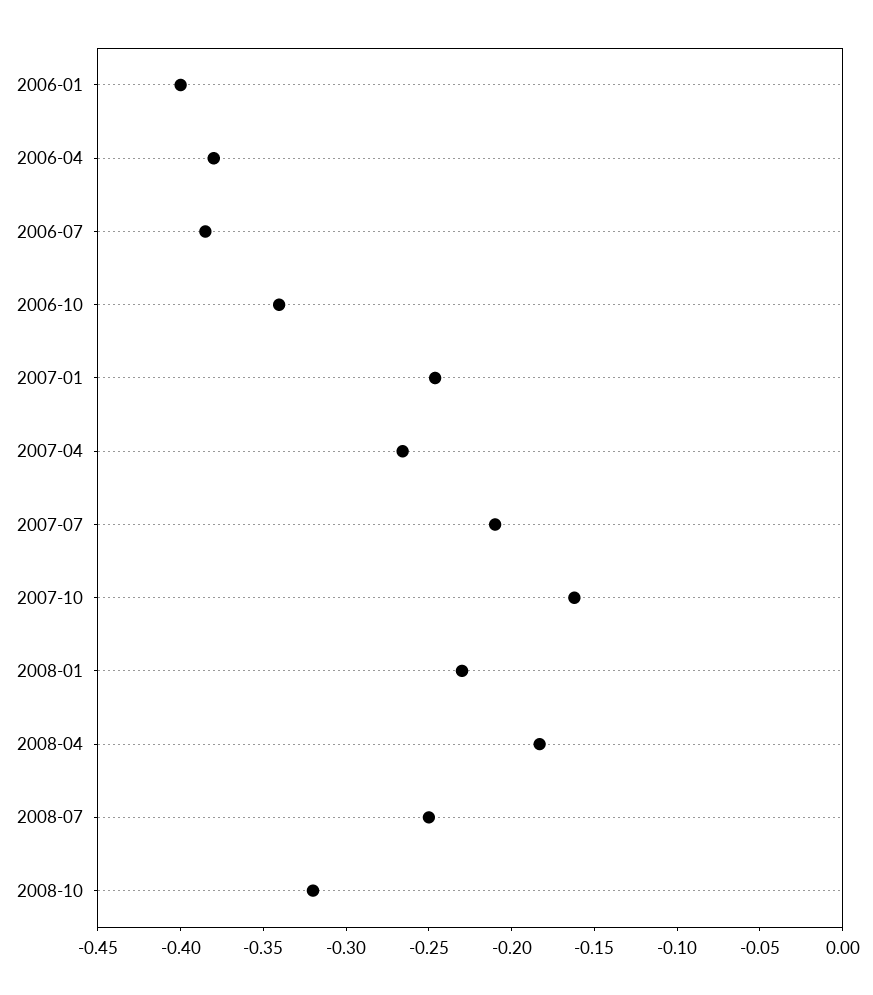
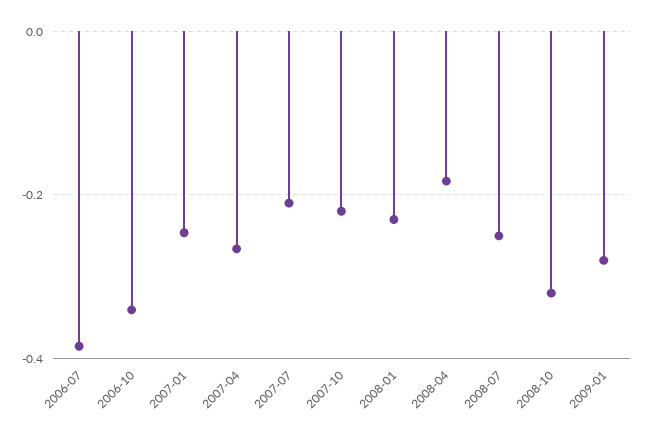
2006-01: -0.4 -> none
2006-04: -0.38 -> none
2007-10: -0.16 -> -0.22
2009-01: none -> -0.28

